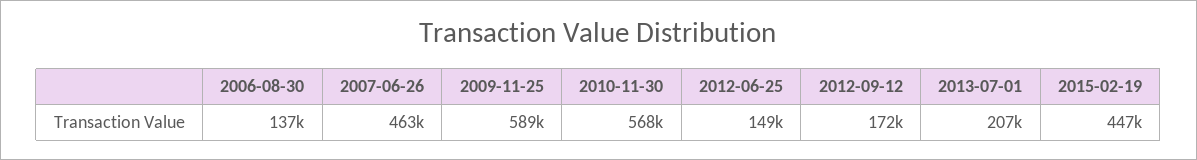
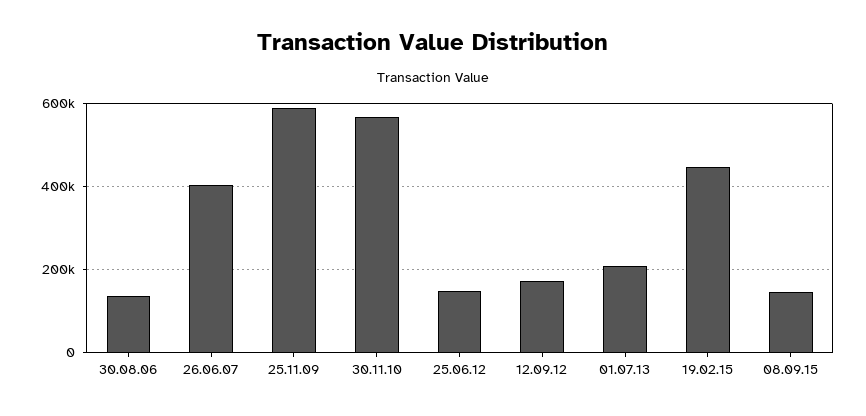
2007-06-26: 463000 -> 400000
08.09.15: none -> 140000

